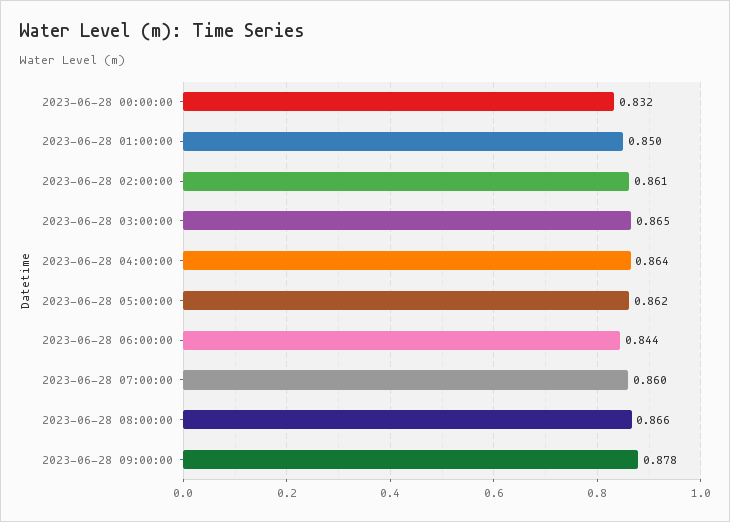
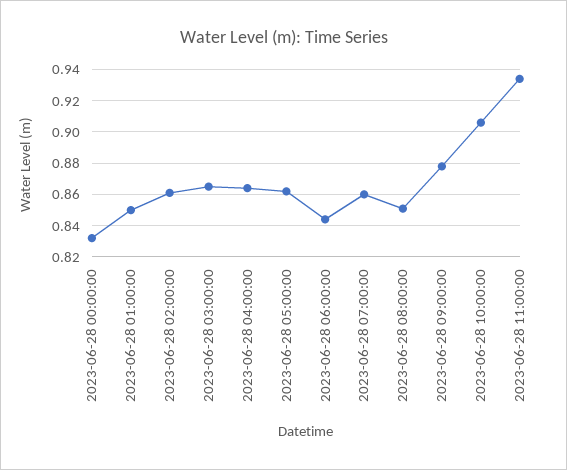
2023-06-28 08:00:00: 0.866 -> 0.85
2023-06-28 10:00:00: none -> 0.905
2023-06-28 11:00:00: none -> 0.935

